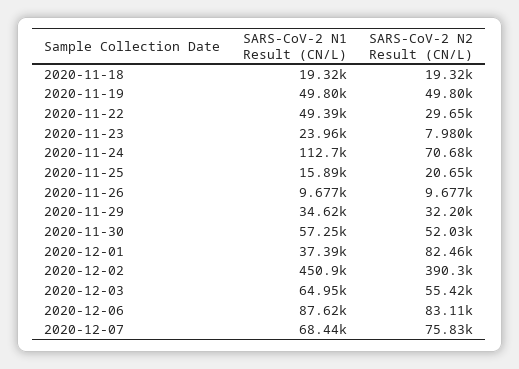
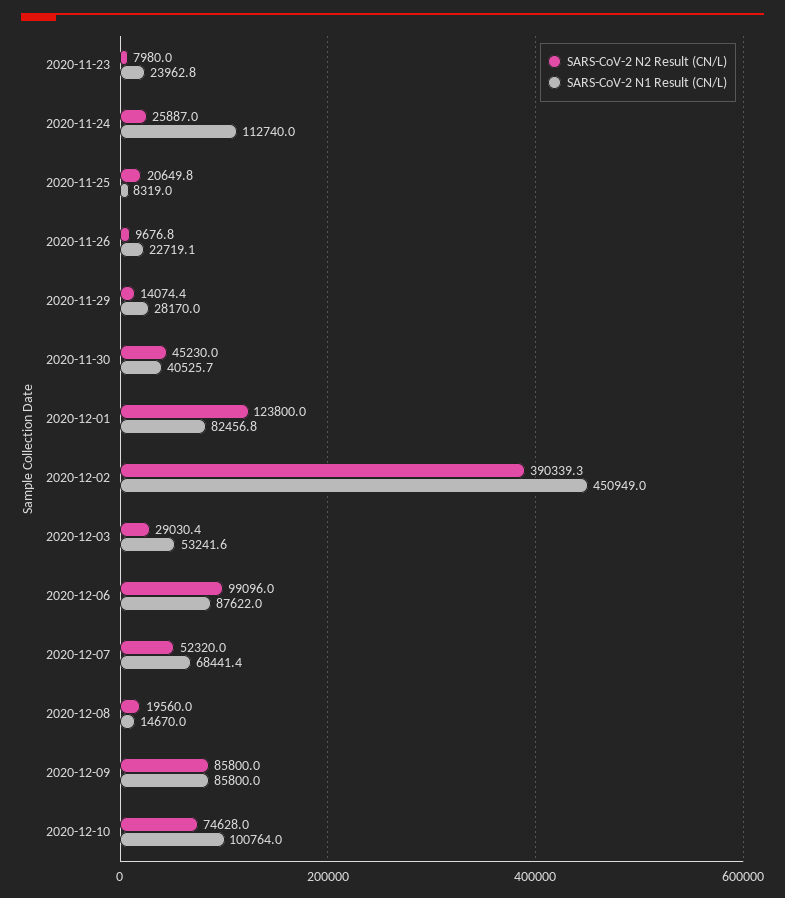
SARS-CoV-2 N1 Result (CN/L), 2020-11-18: 19320 -> none
SARS-CoV-2 N2 Result (CN/L), 2020-11-18: 19320 -> none
SARS-CoV-2 N1 Result (CN/L), 2020-11-19: 49800 -> none
SARS-CoV-2 N2 Result (CN/L), 2020-11-19: 49800 -> none
SARS-CoV-2 N1 Result (CN/L), 2020-11-22: 49390 -> none
SARS-CoV-2 N2 Result (CN/L), 2020-11-22: 29650 -> none
SARS-CoV-2 N2 Result (CN/L), 2020-11-24: 70680 -> 25887
SARS-CoV-2 N1 Result (CN/L), 2020-11-25: 15890 -> 8319
SARS-CoV-2 N1 Result (CN/L), 2020-11-26: 9677 -> 22719.1
SARS-CoV-2 N1 Result (CN/L), 2020-11-29: 34620 -> 28170
SARS-CoV-2 N2 Result (CN/L), 2020-11-29: 32200 -> 14074.4
SARS-CoV-2 N1 Result (CN/L), 2020-11-30: 57250 -> 40525.7
SARS-CoV-2 N2 Result (CN/L), 2020-11-30: 52030 -> 45230
SARS-CoV-2 N1 Result (CN/L), 2020-12-01: 37390 -> 82456.8
SARS-CoV-2 N2 Result (CN/L), 2020-12-01: 82460 -> 123800
SARS-CoV-2 N1 Result (CN/L), 2020-12-03: 64950 -> 53241.6
SARS-CoV-2 N2 Result (CN/L), 2020-12-03: 55420 -> 29030.4
SARS-CoV-2 N2 Result (CN/L), 2020-12-06: 83110 -> 99096
SARS-CoV-2 N2 Result (CN/L), 2020-12-07: 75830 -> 52320
SARS-CoV-2 N2 Result (CN/L), 2020-12-08: none -> 19560
SARS-CoV-2 N1 Result (CN/L), 2020-12-08: none -> 14670
SARS-CoV-2 N2 Result (CN/L), 2020-12-09: none -> 85800
SARS-CoV-2 N1 Result (CN/L), 2020-12-09: none -> 85800
SARS-CoV-2 N2 Result (CN/L), 2020-12-10: none -> 74628
SARS-CoV-2 N1 Result (CN/L), 2020-12-10: none -> 100764

